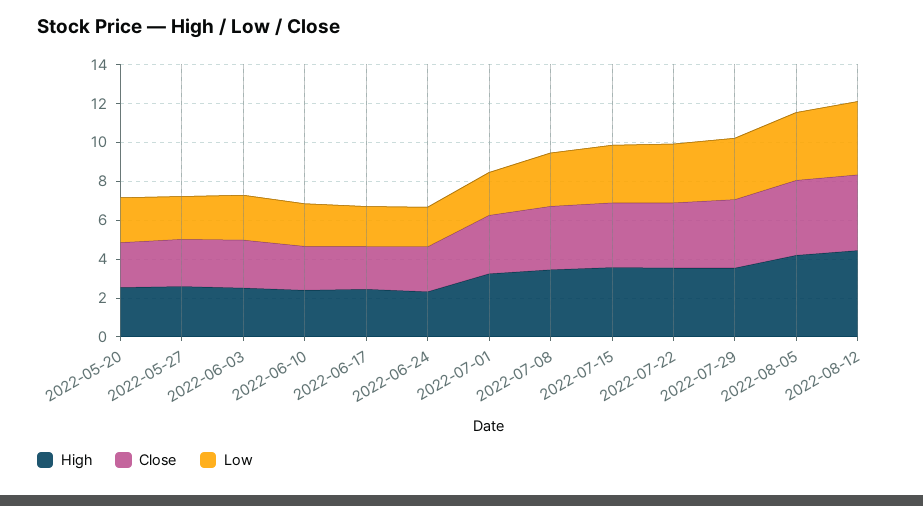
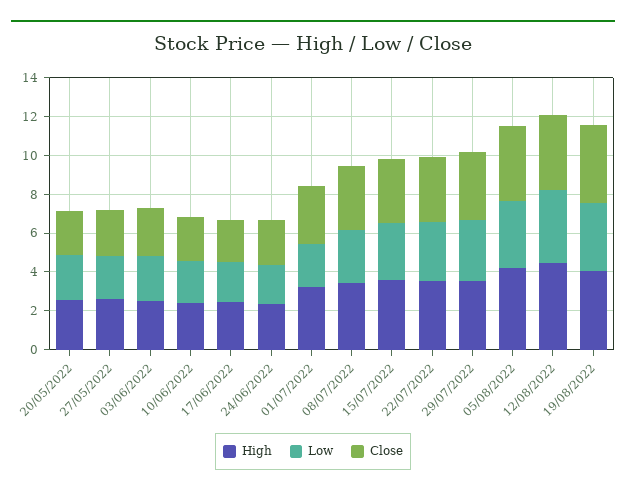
High, 19/08/2022: none -> 4
Low, 19/08/2022: none -> 3.5
Close, 19/08/2022: none -> 4

